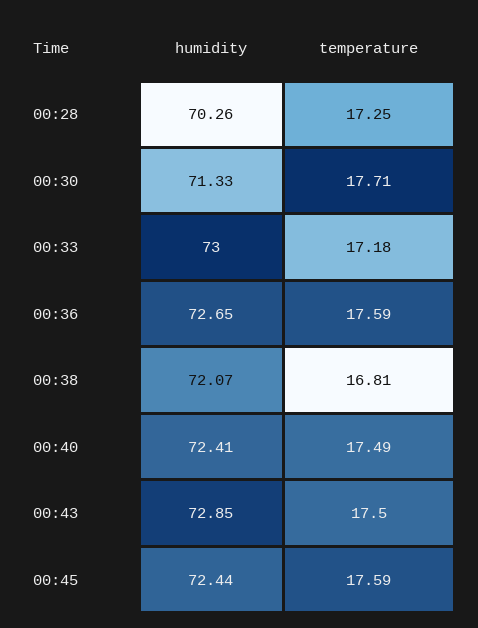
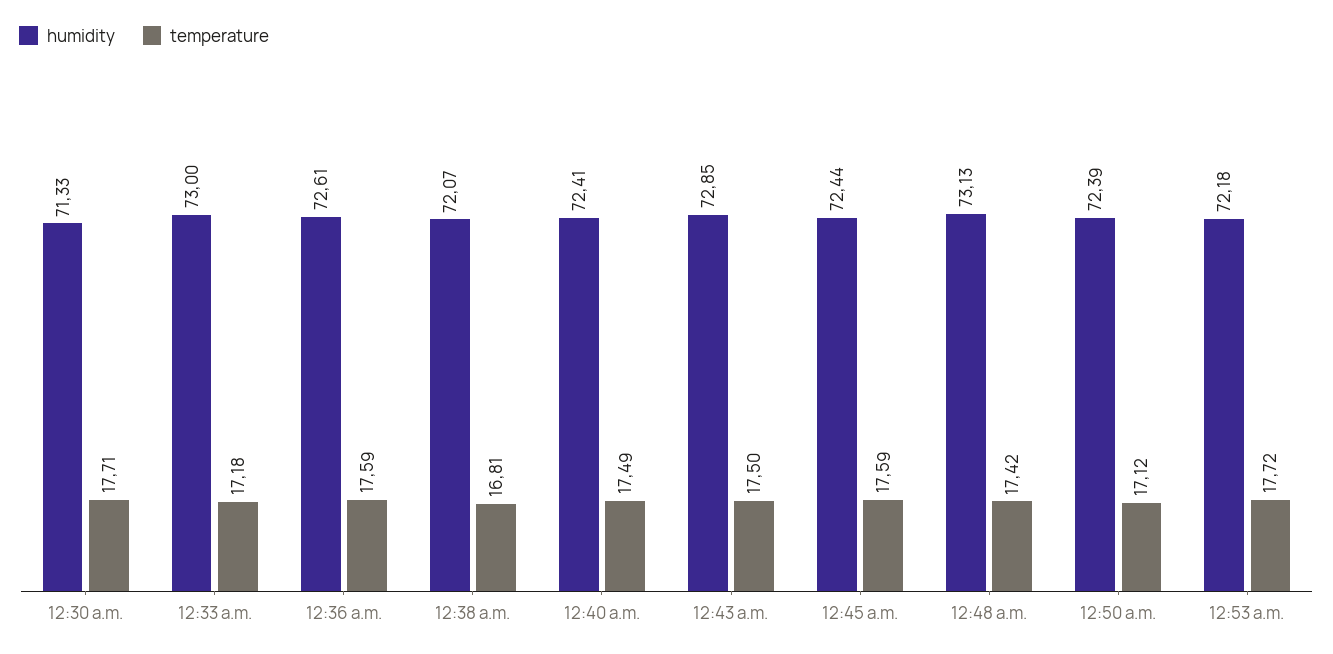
humidity, 00:28: 70.26 -> none
temperature, 00:28: 17.25 -> none
humidity, 00:36: 72.65 -> 72.61
humidity, 12:48 a.m.: none -> 73.13
temperature, 12:48 a.m.: none -> 17.42
humidity, 12:50 a.m.: none -> 72.39
temperature, 12:50 a.m.: none -> 17.12
humidity, 12:53 a.m.: none -> 72.18
temperature, 12:53 a.m.: none -> 17.72

